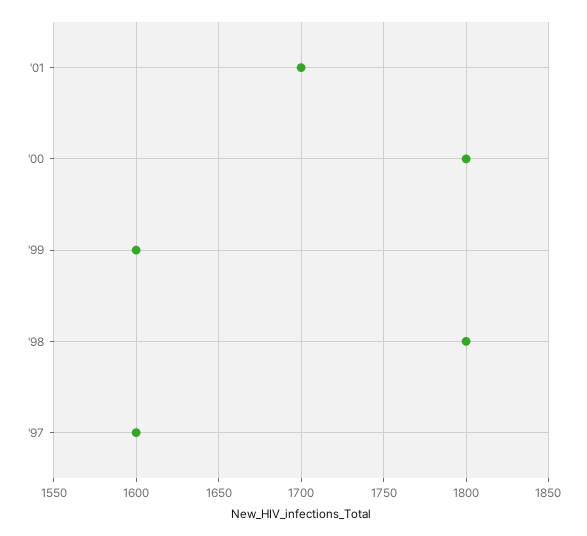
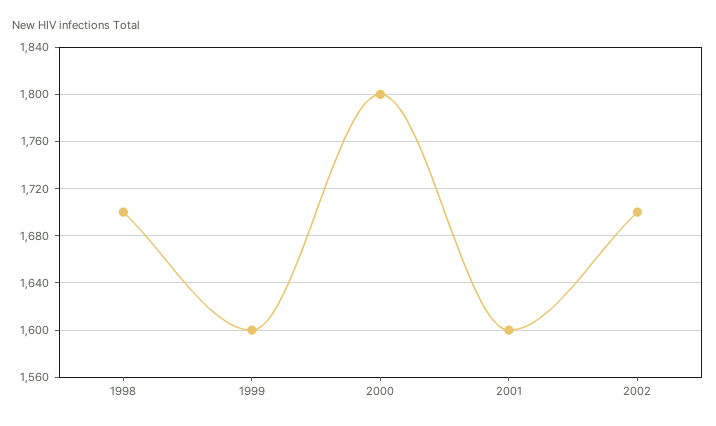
'01: 1700 -> 1600
'98: 1800 -> 1700
'97: 1600 -> none
2002: none -> 1700

